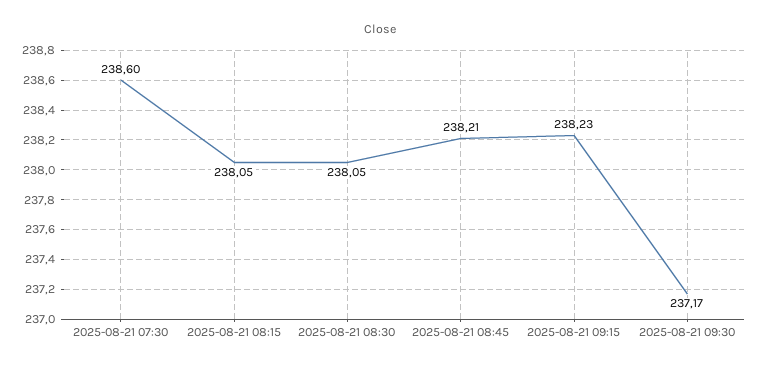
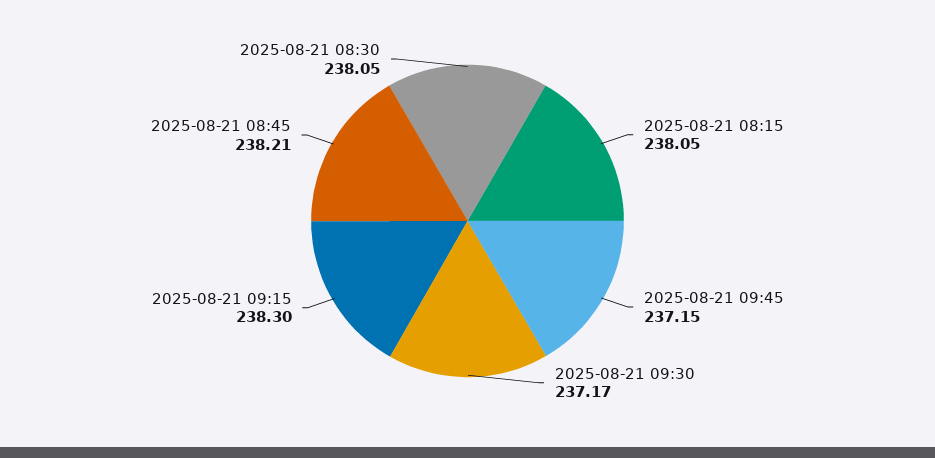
2025-08-21 07:30: 238.6 -> none
2025-08-21 09:15: 238.23 -> 238.3
2025-08-21 09:45: none -> 237.15

